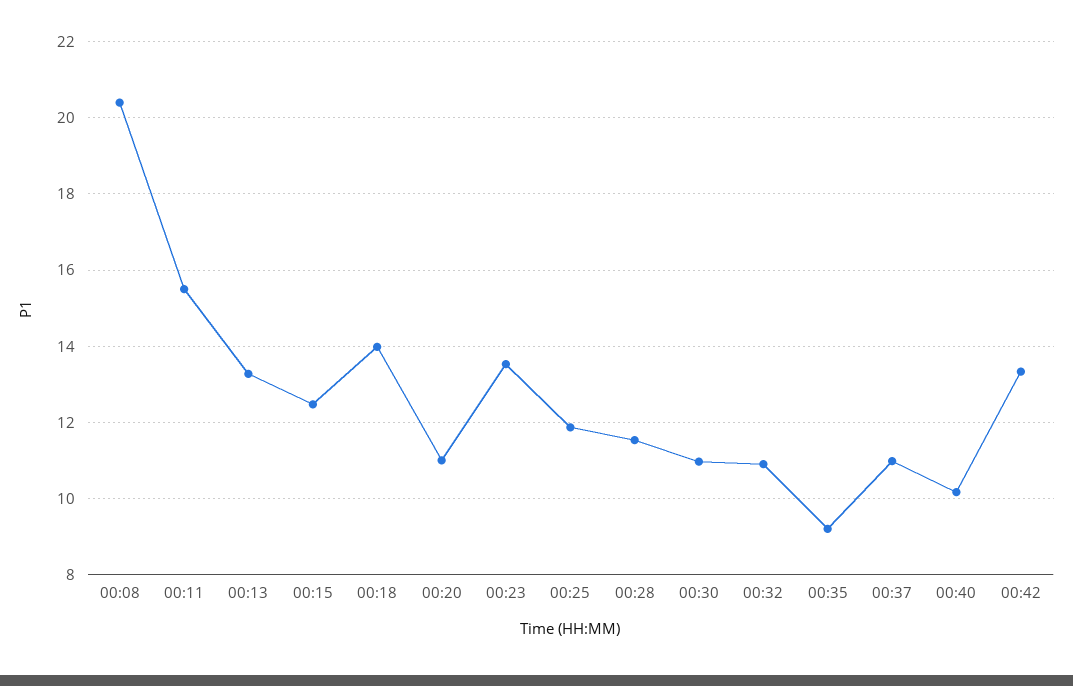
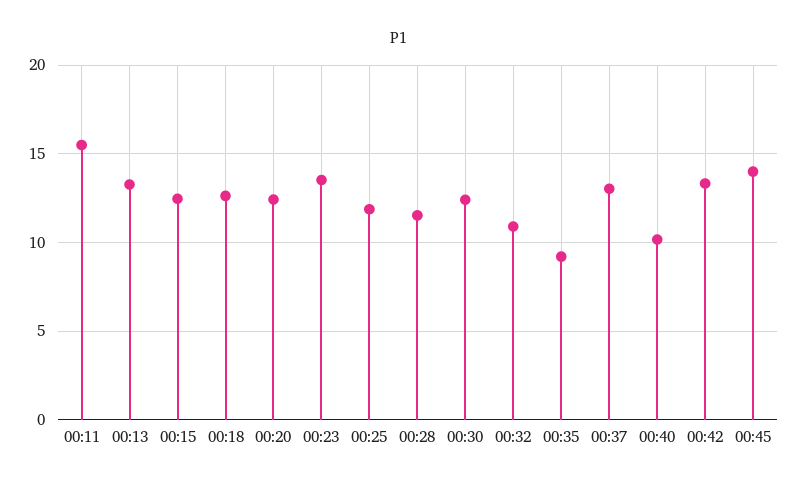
00:08: 20.4 -> none
00:18: 14 -> 12.5
00:20: 11 -> 12.5
00:30: 11 -> 12.5
00:37: 11 -> 13
00:45: none -> 14

